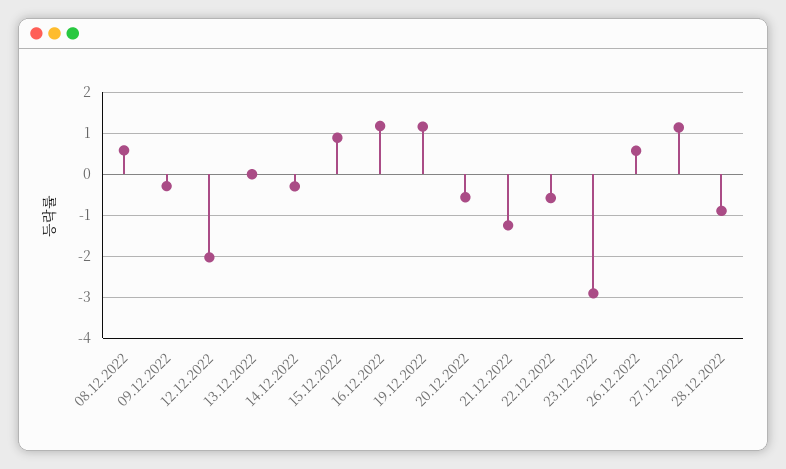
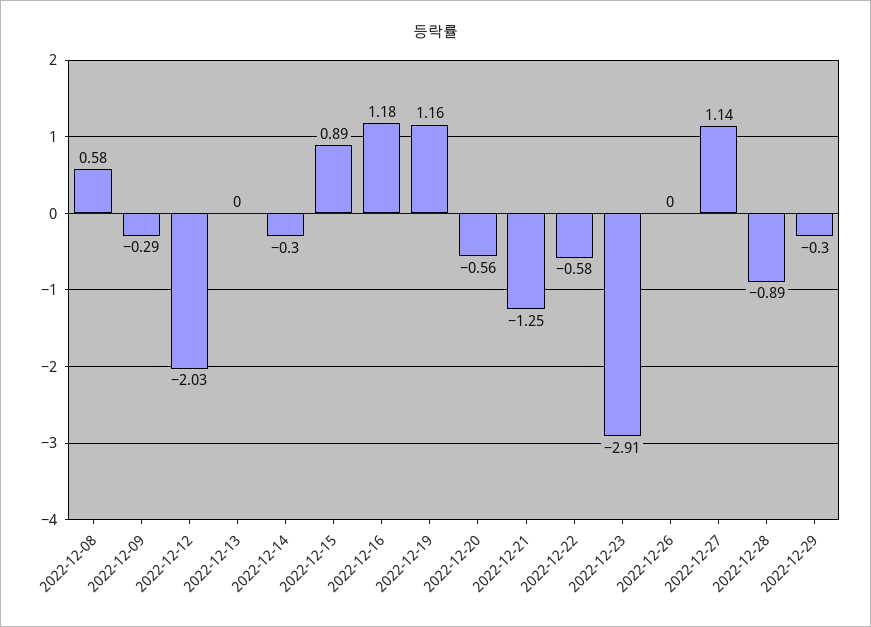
26.12.2022: 0.6 -> 0
2022-12-29: none -> -0.3

